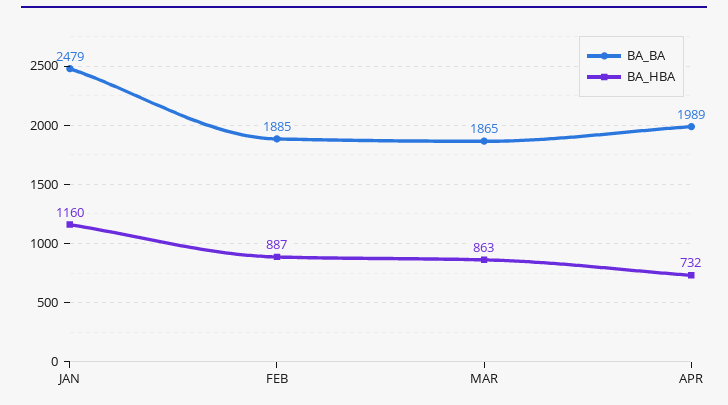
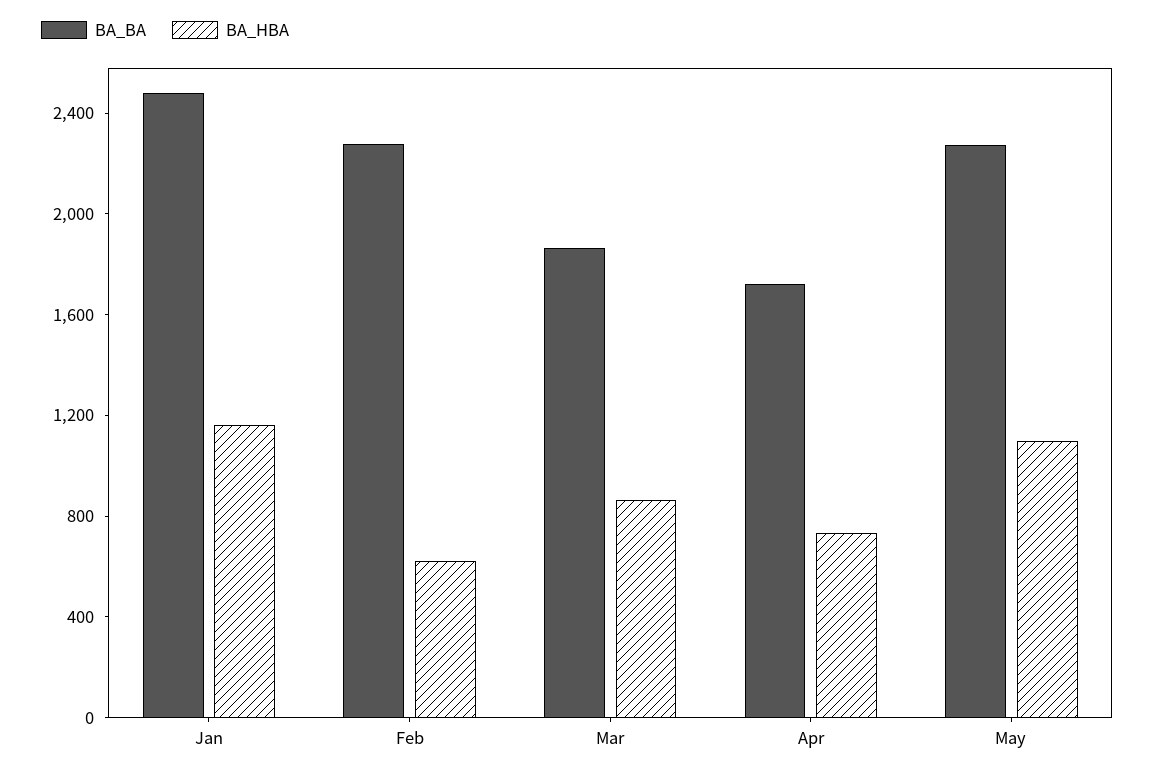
BA_BA, FEB: 1885 -> 2300
BA_HBA, FEB: 887 -> 600
BA_BA, APR: 1989 -> 1700
BA_BA, May: none -> 2300
BA_HBA, May: none -> 1100

